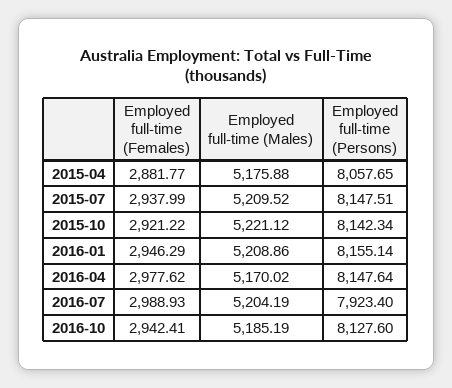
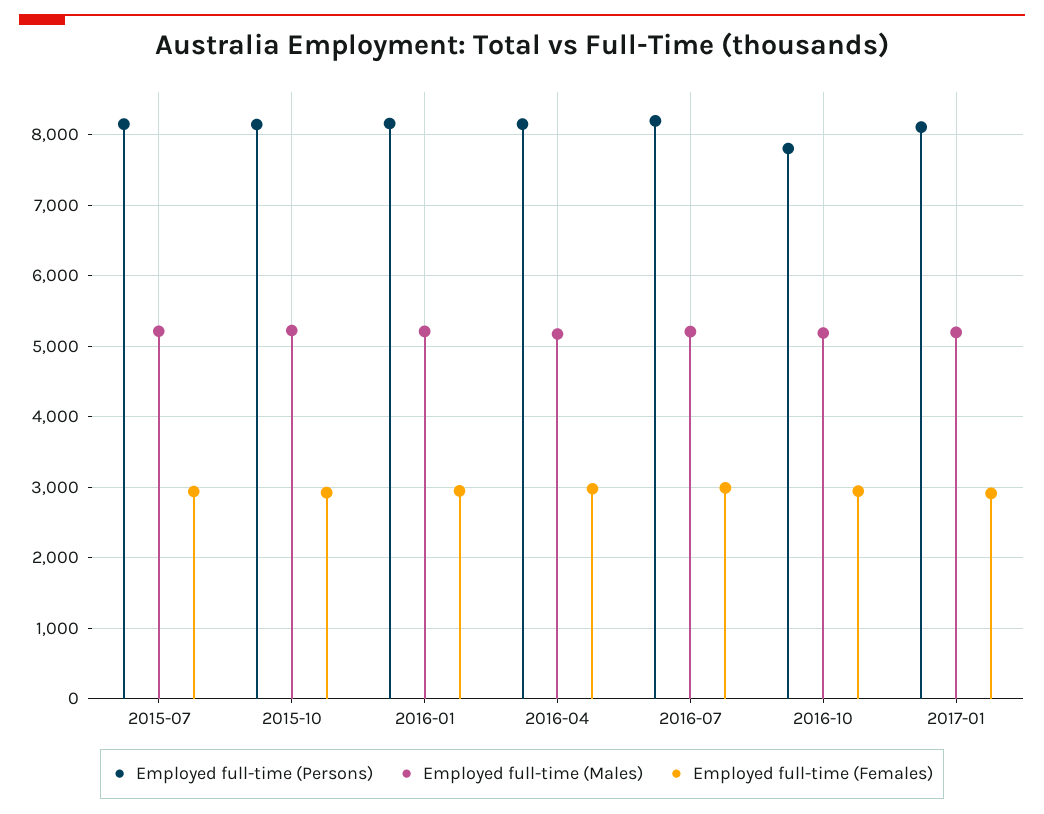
Employed full-time (Females), 2015-04: 2881.77 -> none
Employed full-time (Males), 2015-04: 5175.88 -> none
Employed full-time (Persons), 2015-04: 8057.65 -> none
Employed full-time (Persons), 2016-07: 7923.4 -> 8200
Employed full-time (Persons), 2016-10: 8127.6 -> 7800
Employed full-time (Persons), 2017-01: none -> 8100
Employed full-time (Males), 2017-01: none -> 5200
Employed full-time (Females), 2017-01: none -> 2900

